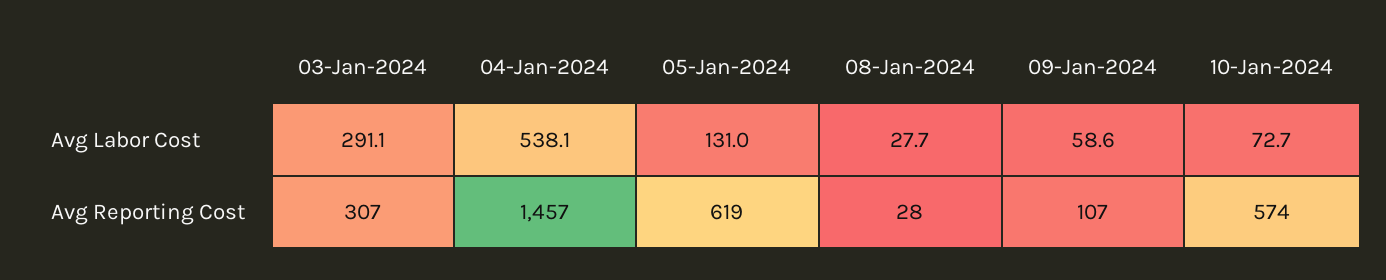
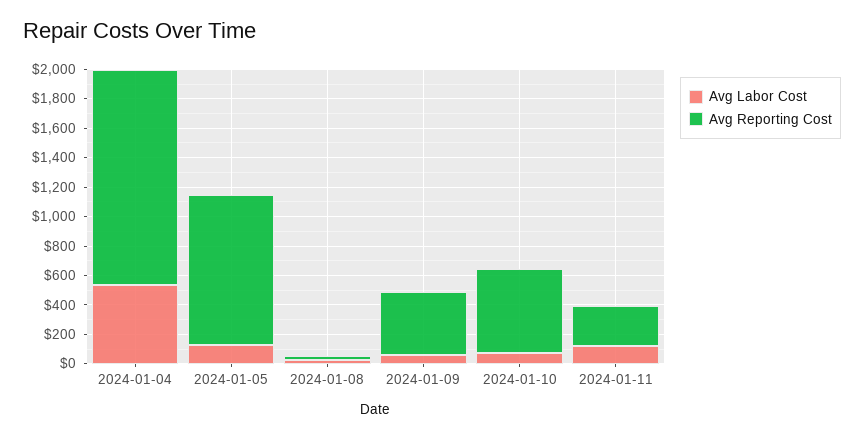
Avg Labor Cost, 03-Jan-2024: 291.1 -> none
Avg Reporting Cost, 03-Jan-2024: 307 -> none
Avg Reporting Cost, 05-Jan-2024: 619 -> 1000
Avg Reporting Cost, 09-Jan-2024: 107 -> 400
Avg Labor Cost, 2024-01-11: none -> 100
Avg Reporting Cost, 2024-01-11: none -> 300

